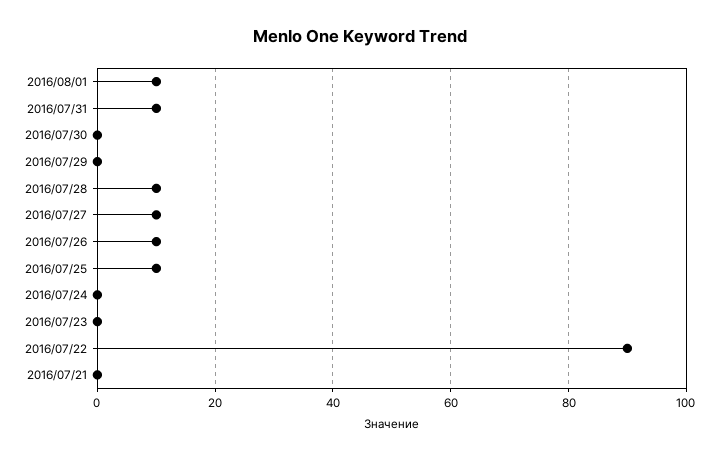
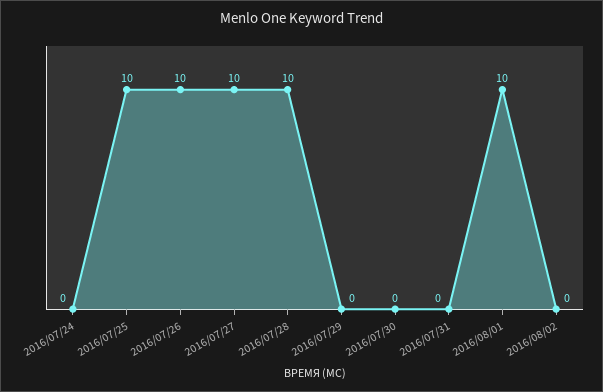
2016/07/31: 10 -> 0
2016/07/23: 0 -> none
2016/07/22: 90 -> none
2016/07/21: 0 -> none
2016/08/02: none -> 0

